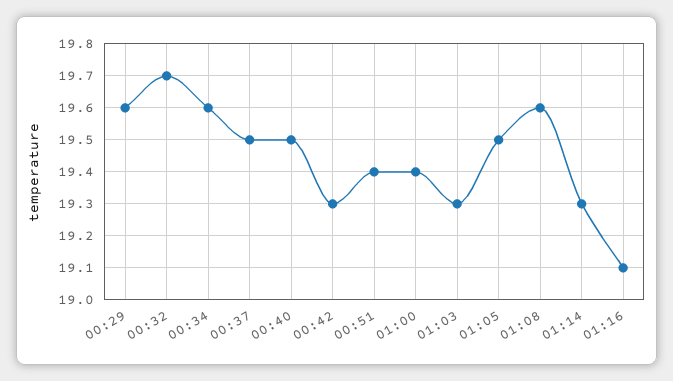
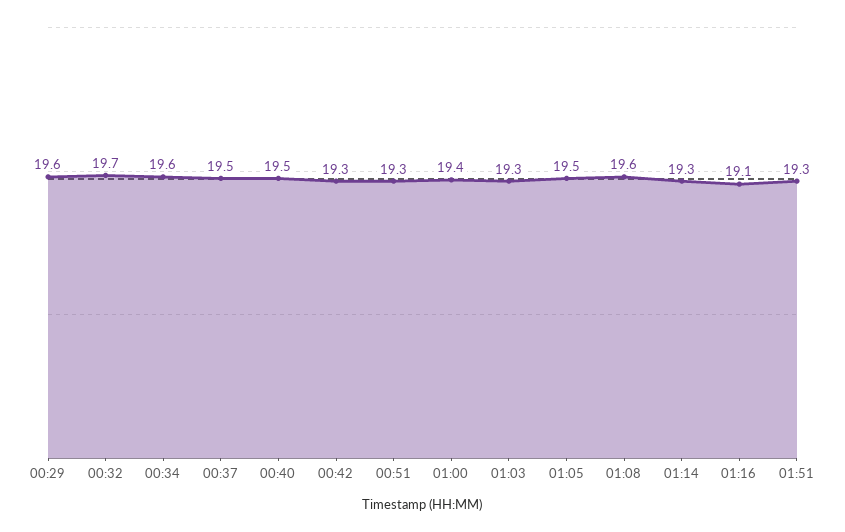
00:51: 19.4 -> 19.3
01:51: none -> 19.3

